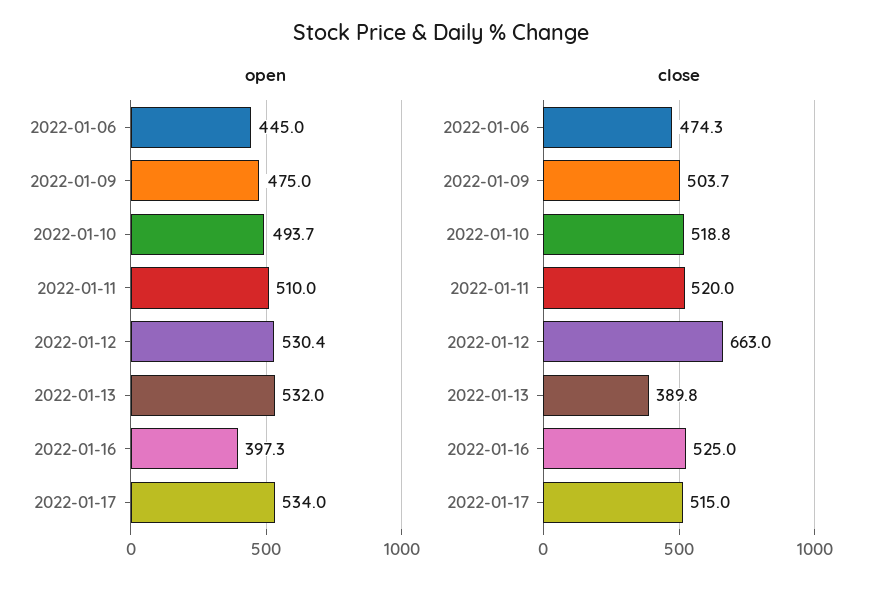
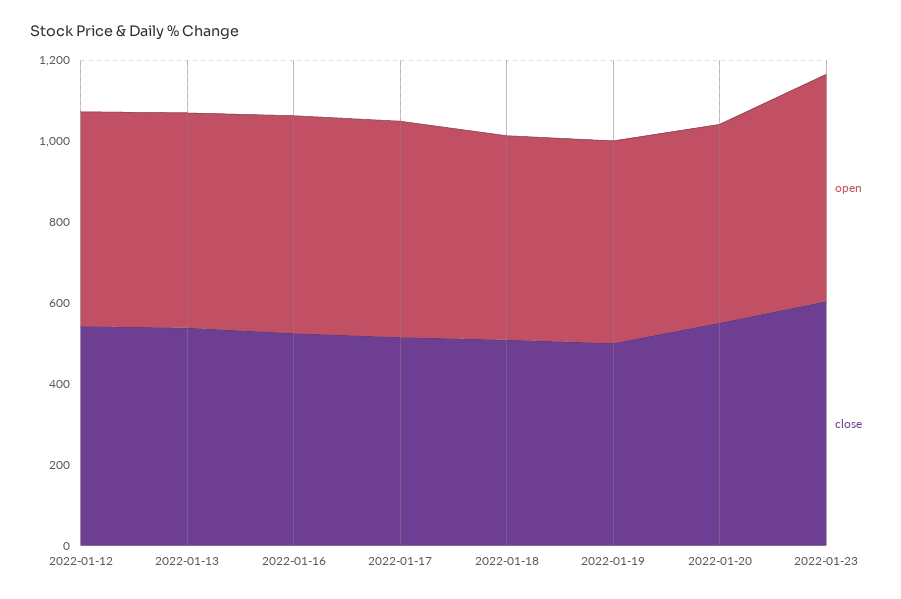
open, 2022-01-06: 445 -> none
open, 2022-01-09: 475 -> none
open, 2022-01-10: 493.7 -> none
open, 2022-01-11: 510 -> none
open, 2022-01-16: 397.3 -> 550
close, 2022-01-06: 474.3 -> none
close, 2022-01-09: 503.7 -> none
close, 2022-01-10: 518.8 -> none
close, 2022-01-11: 520 -> none
close, 2022-01-12: 663 -> 550
close, 2022-01-13: 389.8 -> 550
open, 2022-01-18: none -> 500
close, 2022-01-18: none -> 500
open, 2022-01-19: none -> 500
close, 2022-01-19: none -> 500
open, 2022-01-20: none -> 500
close, 2022-01-20: none -> 550
open, 2022-01-23: none -> 550
close, 2022-01-23: none -> 600

